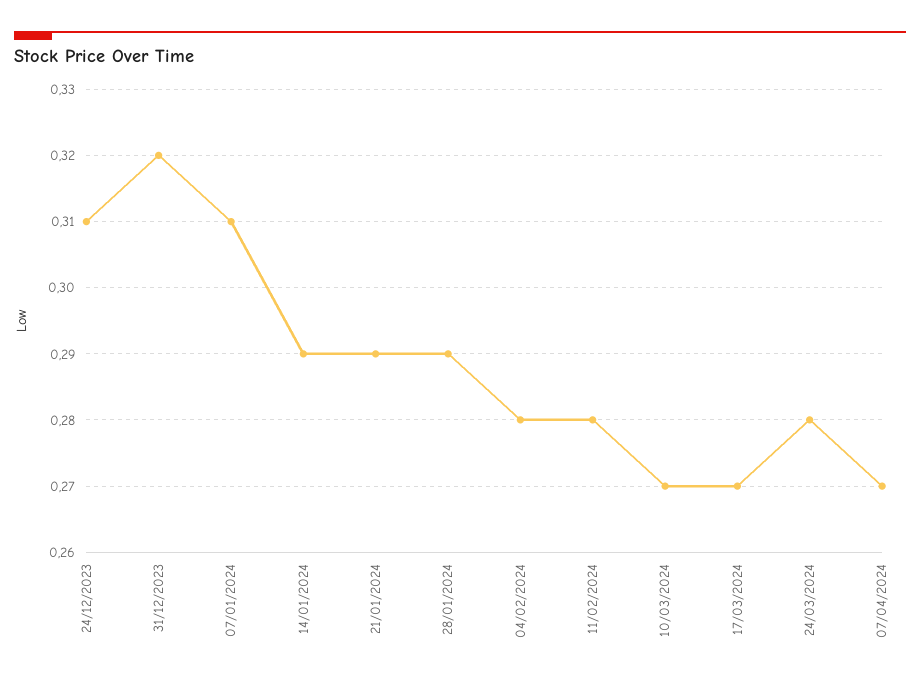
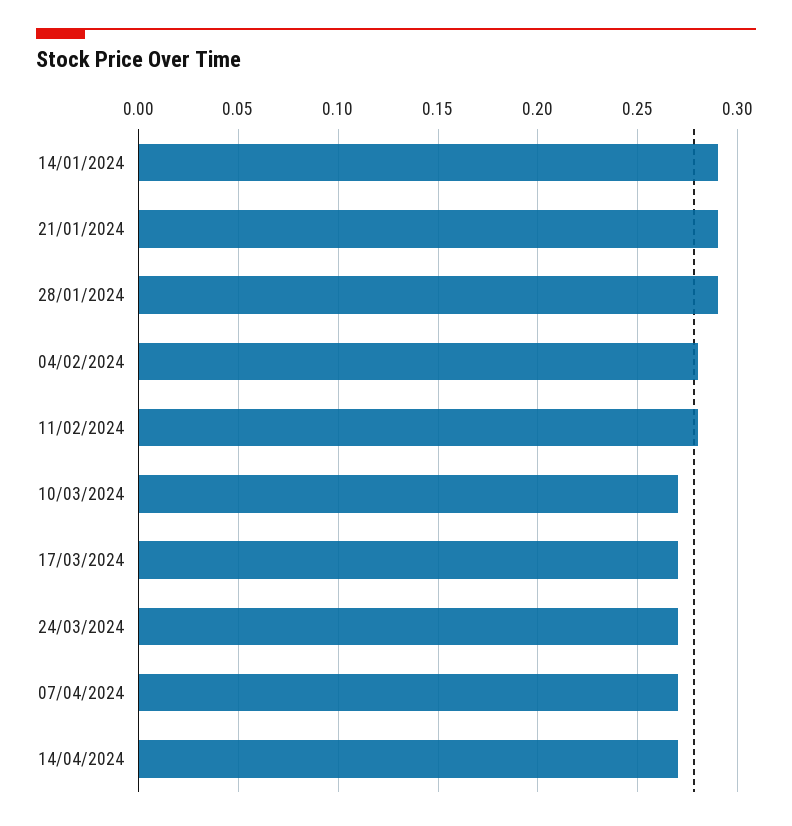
24/12/2023: 0.31 -> none
31/12/2023: 0.32 -> none
07/01/2024: 0.31 -> none
24/03/2024: 0.28 -> 0.27
14/04/2024: none -> 0.27

